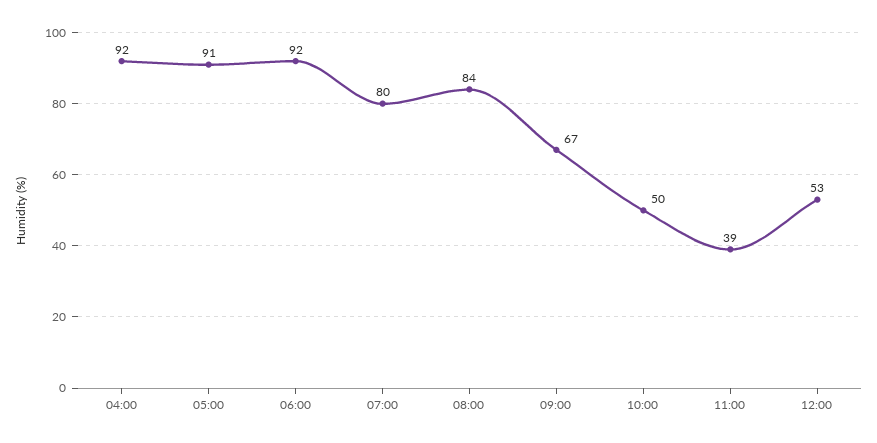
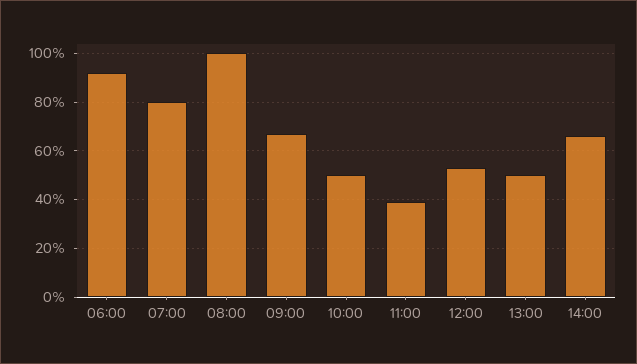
04:00: 92 -> none
05:00: 91 -> none
08:00: 84 -> 100
13:00: none -> 50
14:00: none -> 65

